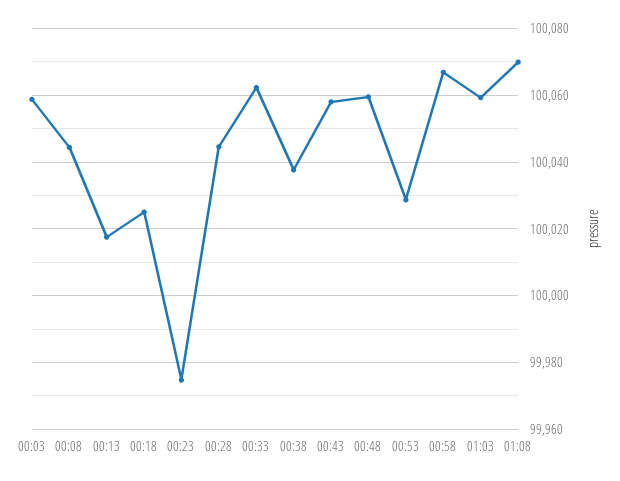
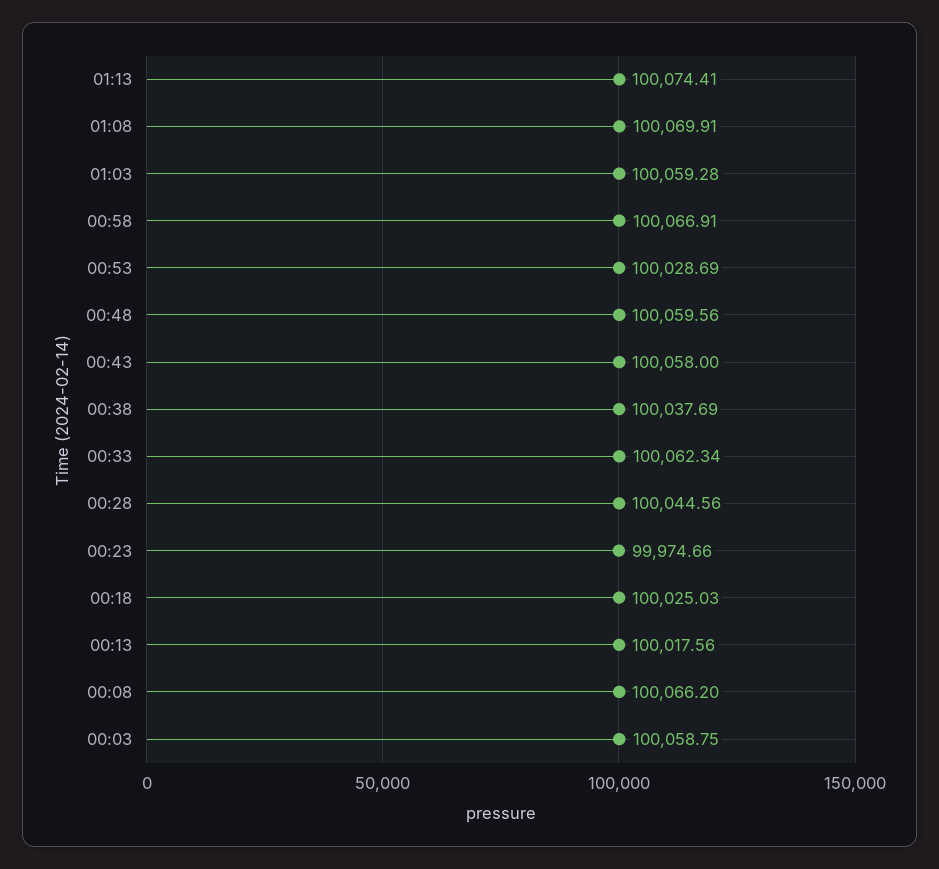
00:08: 100044 -> 100066.2
01:13: none -> 100074.41

